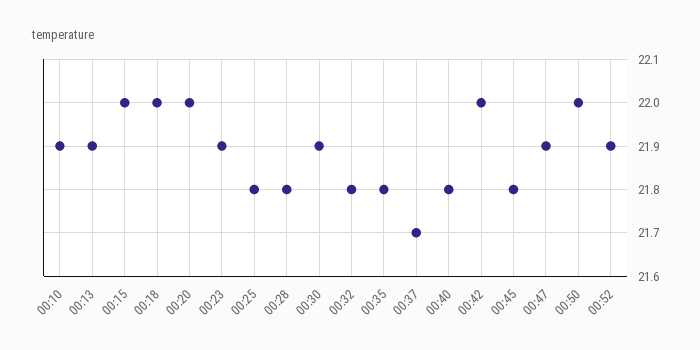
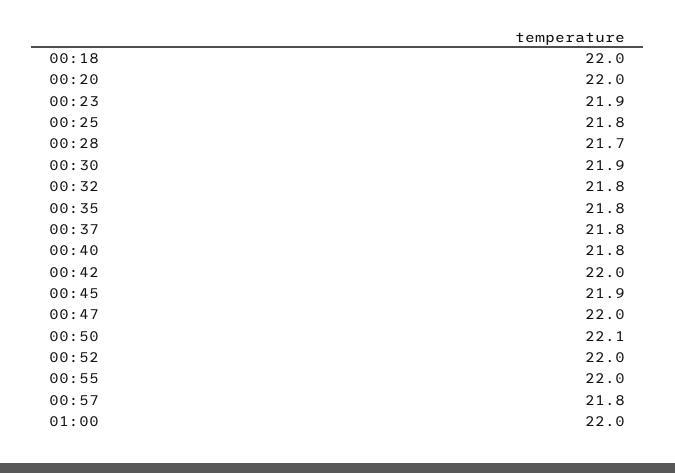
00:10: 21.9 -> none
00:13: 21.9 -> none
00:15: 22 -> none
00:28: 21.8 -> 21.7
00:37: 21.7 -> 21.8
00:45: 21.8 -> 21.9
00:47: 21.9 -> 22
00:50: 22 -> 22.1
00:52: 21.9 -> 22
00:55: none -> 22
00:57: none -> 21.8
01:00: none -> 22

